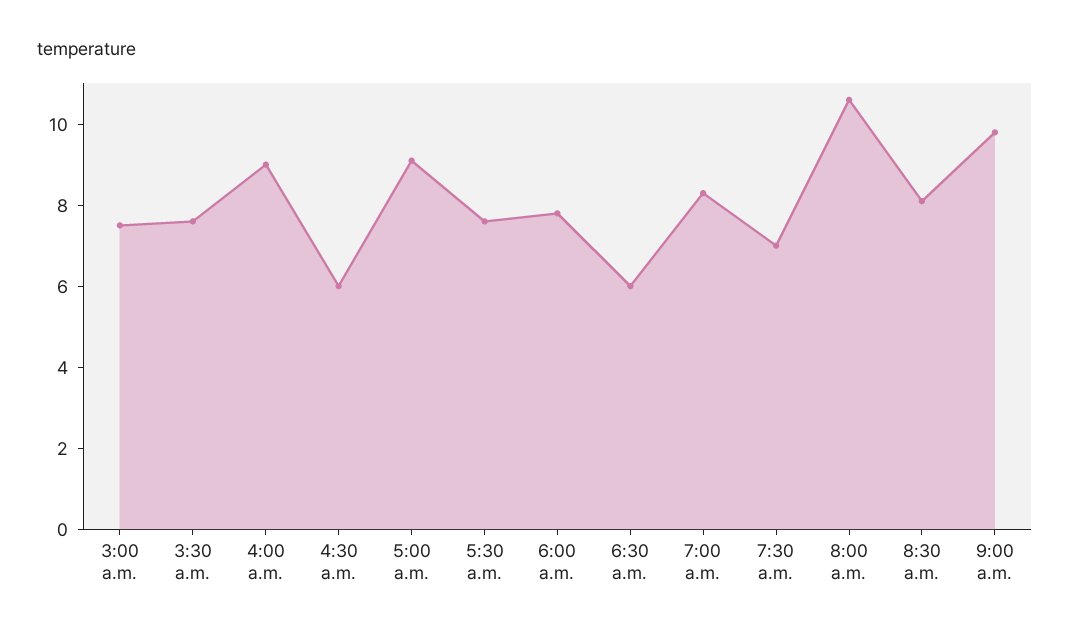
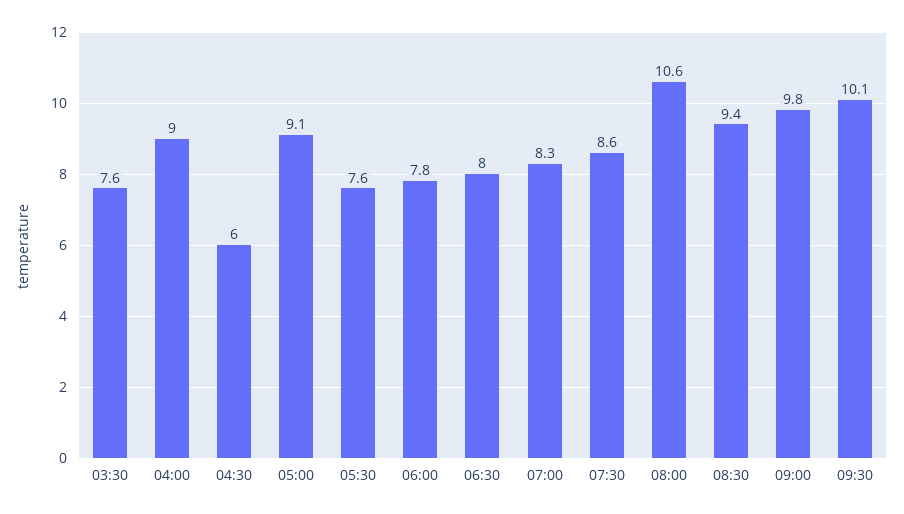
3:00 a.m.: 7.5 -> none
6:30 a.m.: 6 -> 8
7:30 a.m.: 7 -> 8.6
8:30 a.m.: 8 -> 9.4
09:30: none -> 10.1

